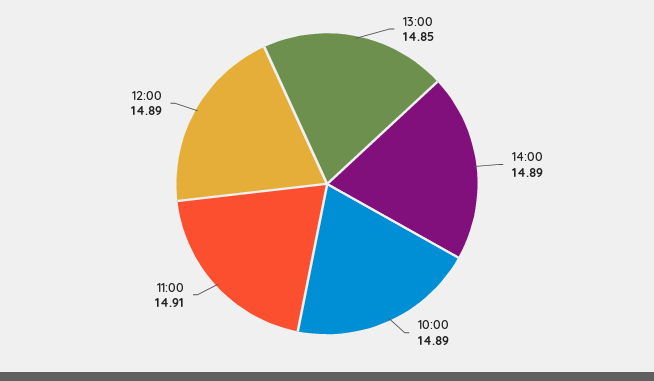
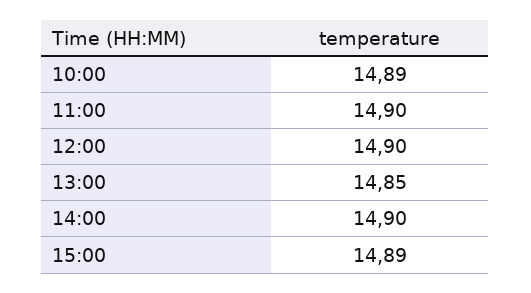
14:00: 14.89 -> 14.9
11:00: 14.91 -> 14.9
12:00: 14.89 -> 14.9
15:00: none -> 14.89

